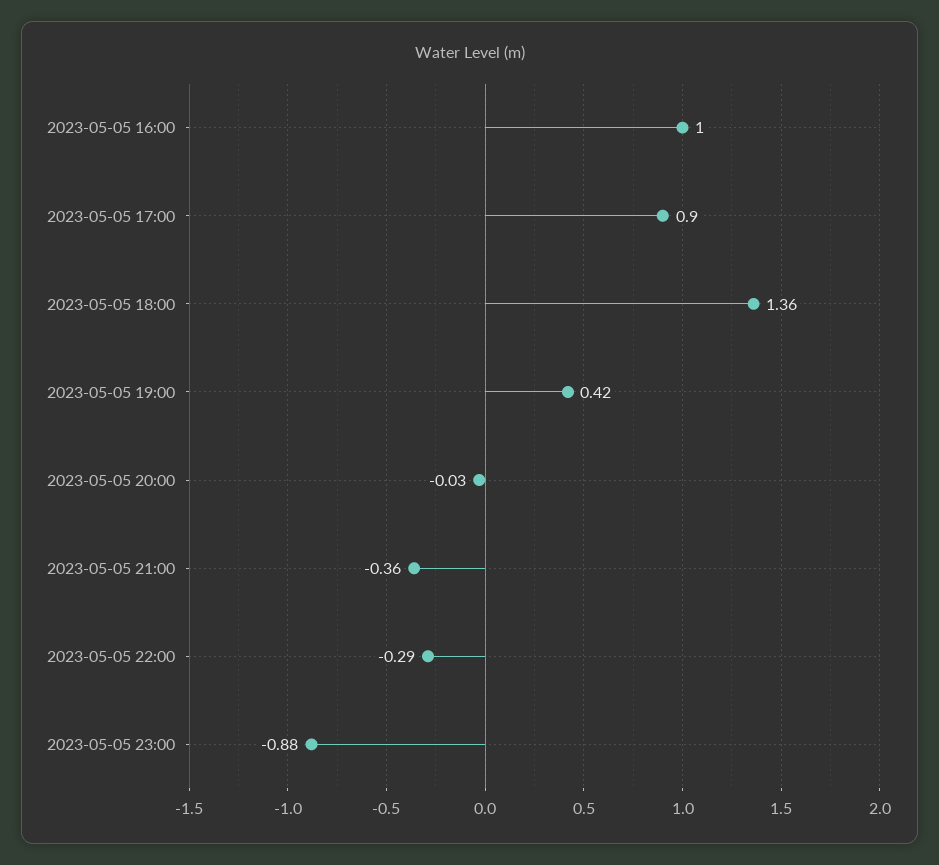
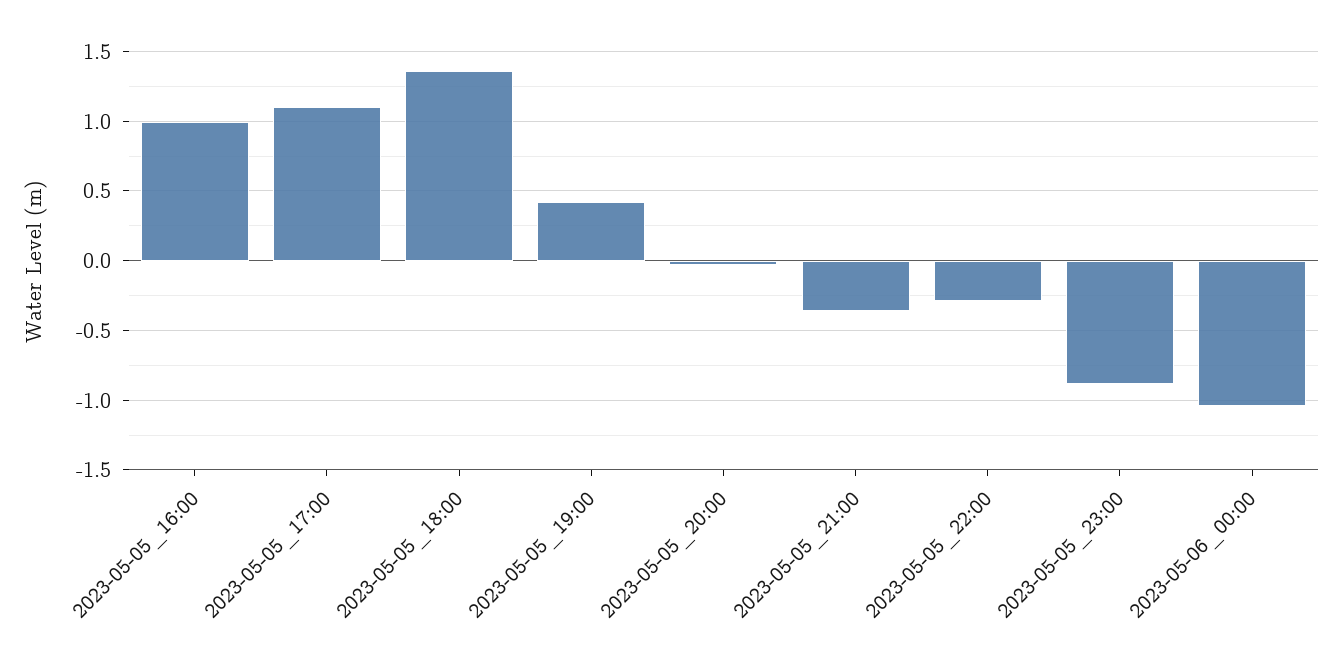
2023-05-05 17:00: 0.9 -> 1.1
2023-05-06_00:00: none -> -1.05

